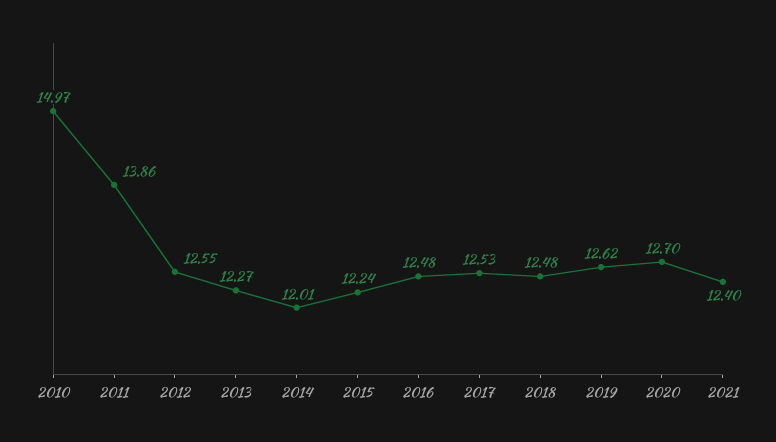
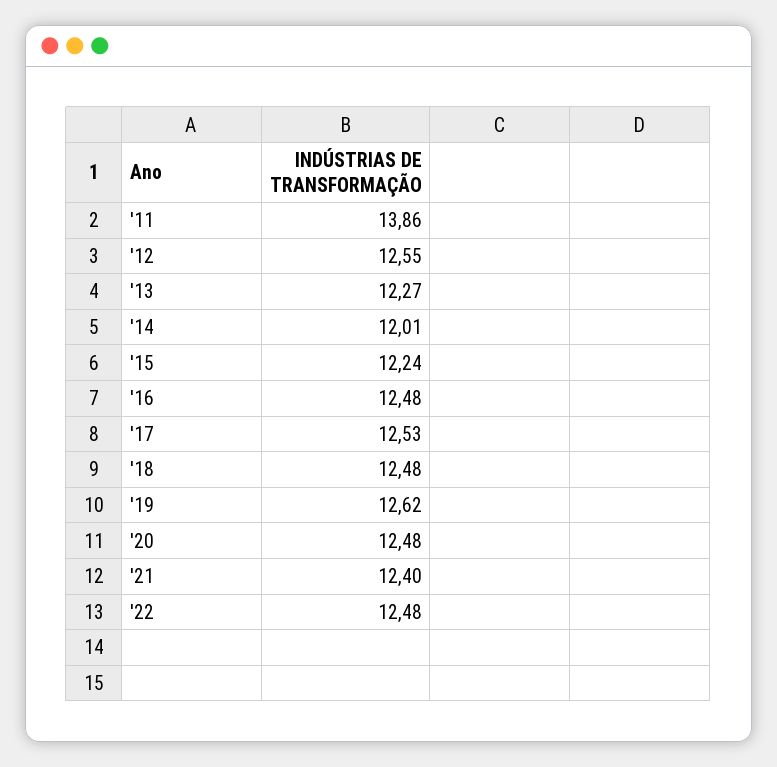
2010: 14.97 -> none
2020: 12.7 -> 12.48
'22: none -> 12.48

